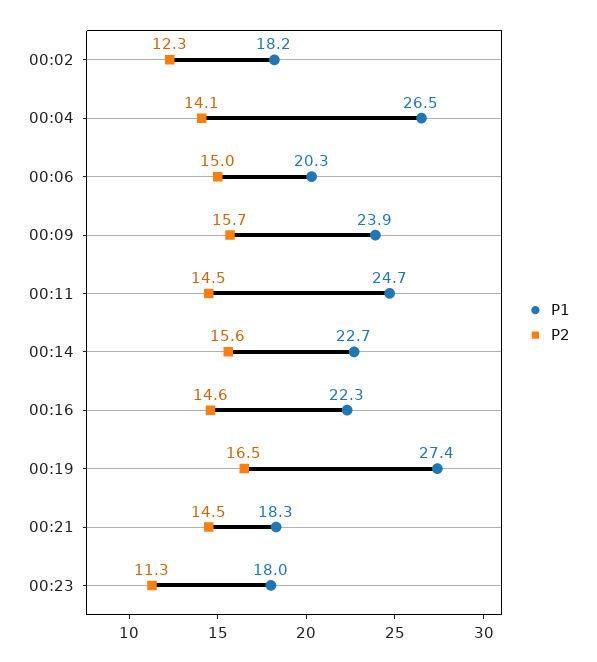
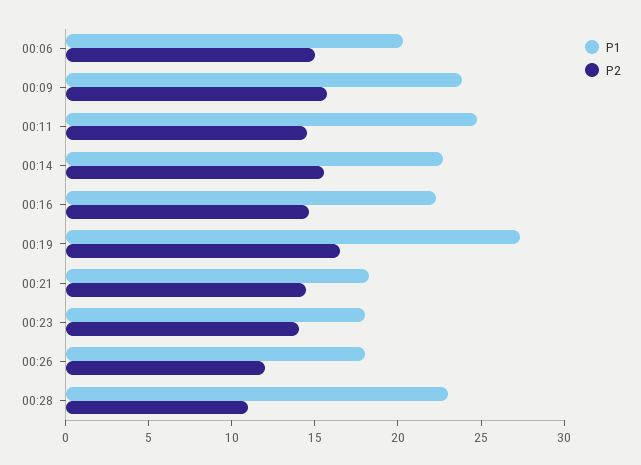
P1, 00:02: 18.2 -> none
P2, 00:02: 12.3 -> none
P1, 00:04: 26.5 -> none
P2, 00:04: 14.1 -> none
P2, 00:23: 11.3 -> 14
P1, 00:26: none -> 18
P2, 00:26: none -> 12
P1, 00:28: none -> 23
P2, 00:28: none -> 11

